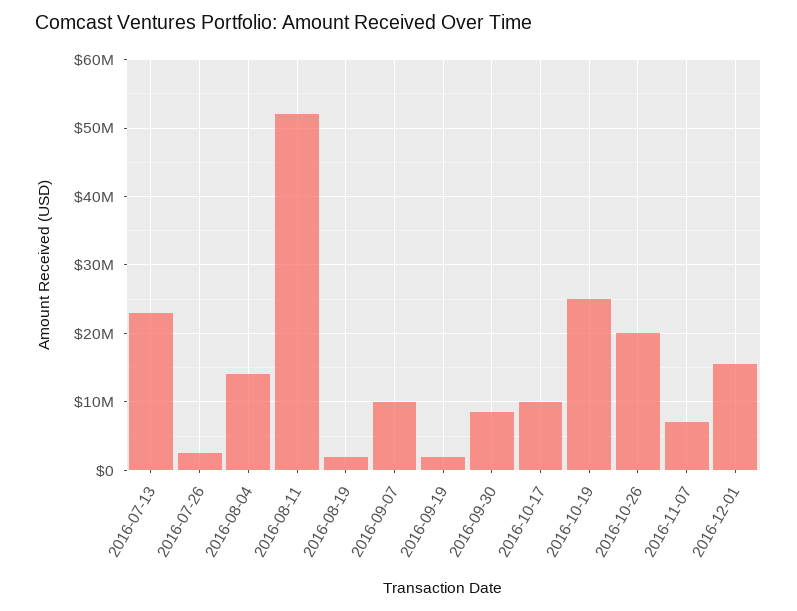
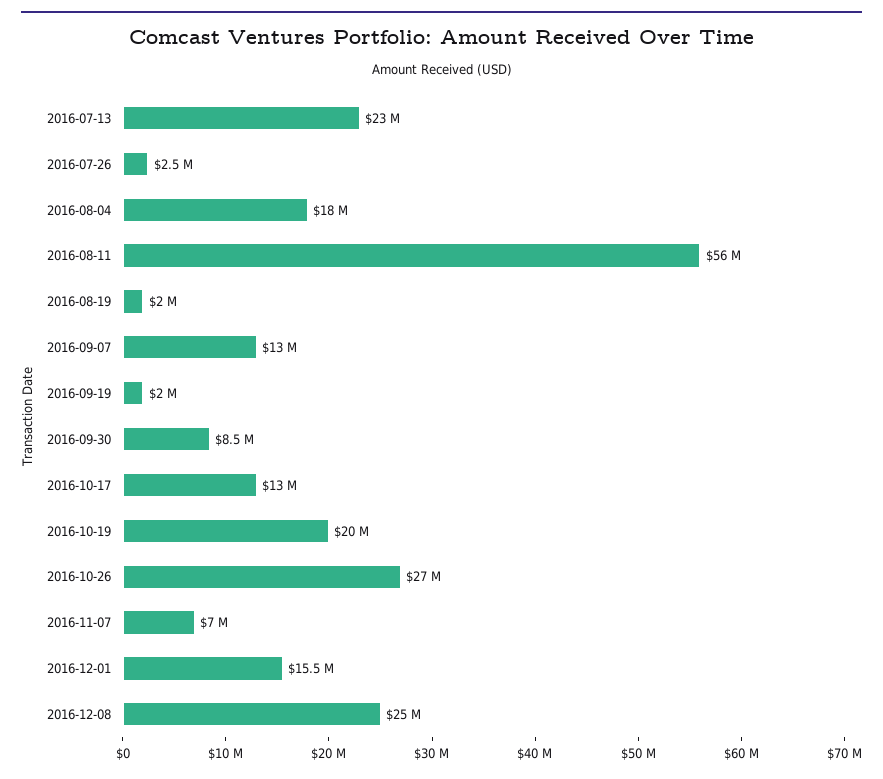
2016-08-04: 14000000 -> 18000000
2016-08-11: 52000000 -> 56000000
2016-09-07: 10000000 -> 13000000
2016-10-17: 10000000 -> 13000000
2016-10-19: 25000000 -> 20000000
2016-10-26: 20000000 -> 27000000
2016-12-08: none -> 25000000

